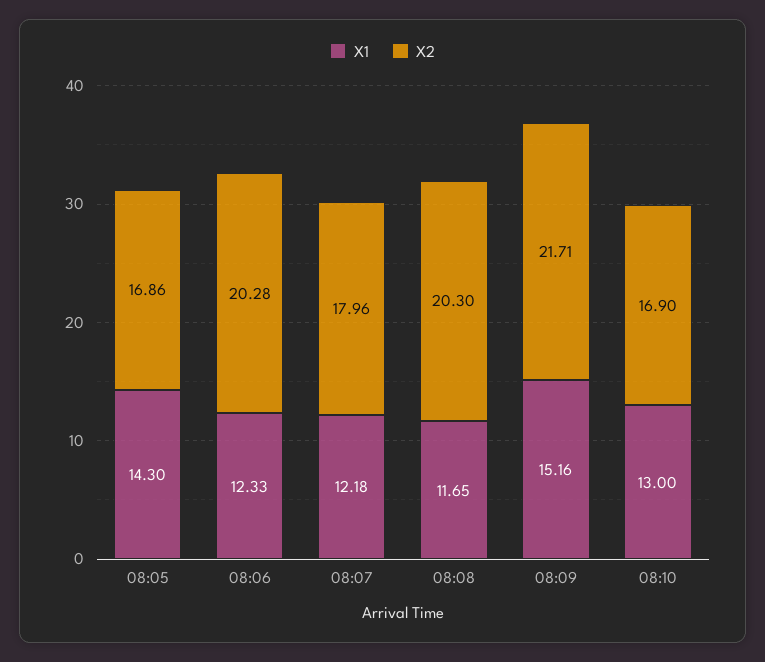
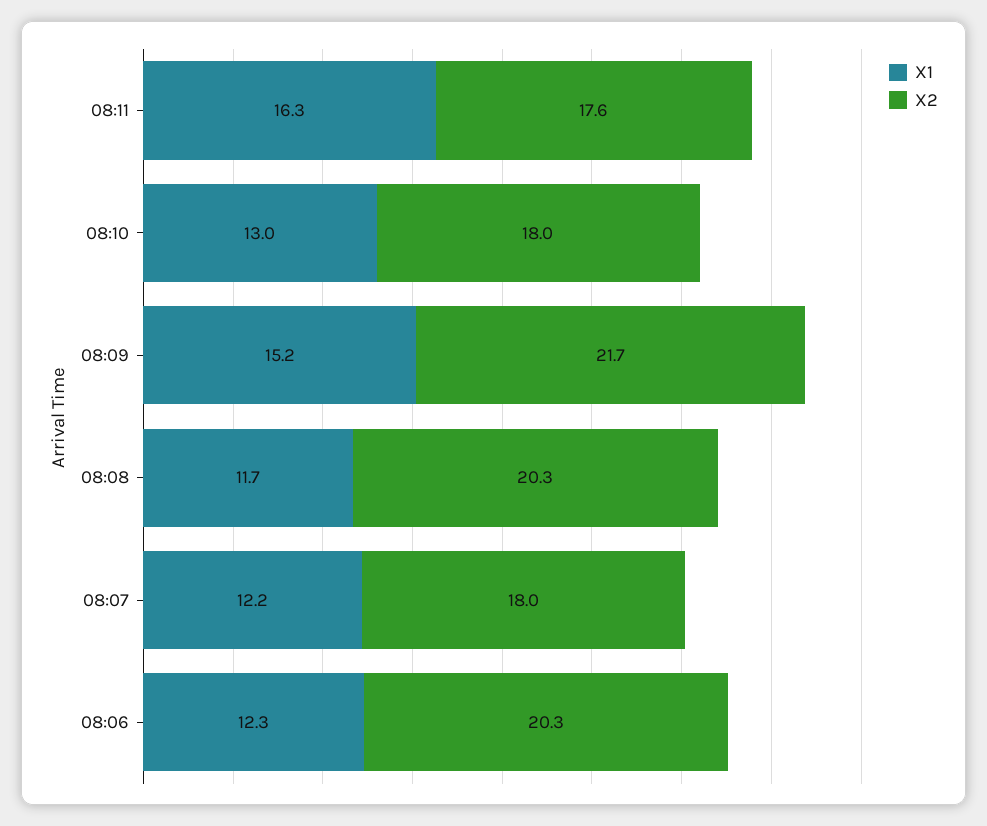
X1, 08:05: 14.3 -> none
X2, 08:05: 16.86 -> none
X2, 08:10: 16.9 -> 18
X1, 08:11: none -> 16.3
X2, 08:11: none -> 17.6

